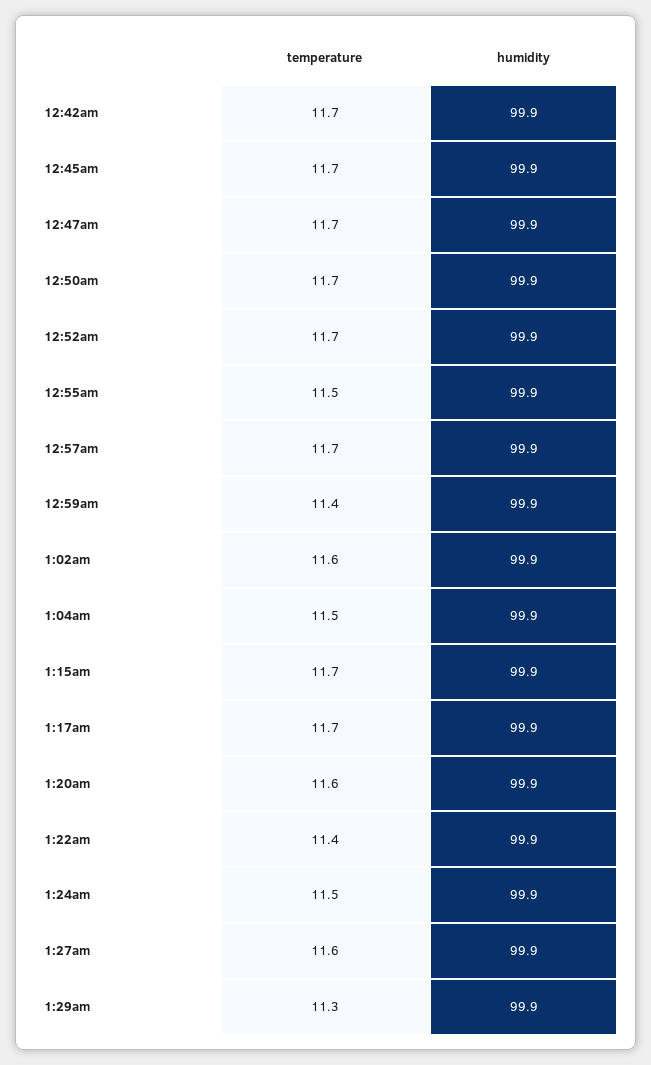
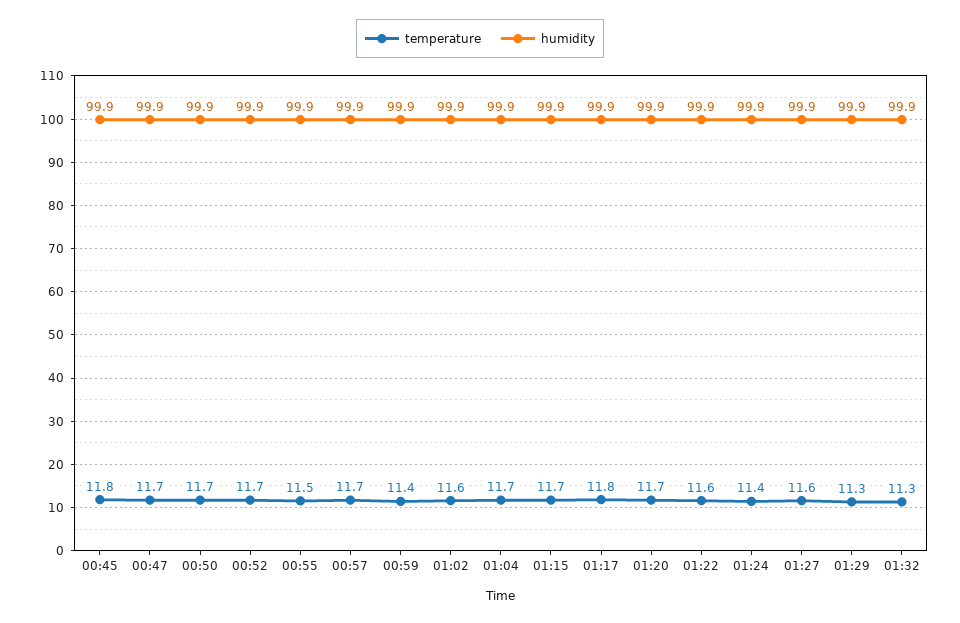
temperature, 12:42am: 11.7 -> none
humidity, 12:42am: 99.9 -> none
temperature, 12:45am: 11.7 -> 11.8
temperature, 1:04am: 11.5 -> 11.7
temperature, 1:17am: 11.7 -> 11.8
temperature, 1:20am: 11.6 -> 11.7
temperature, 1:22am: 11.4 -> 11.6
temperature, 1:24am: 11.5 -> 11.4
temperature, 01:32: none -> 11.3
humidity, 01:32: none -> 99.9

